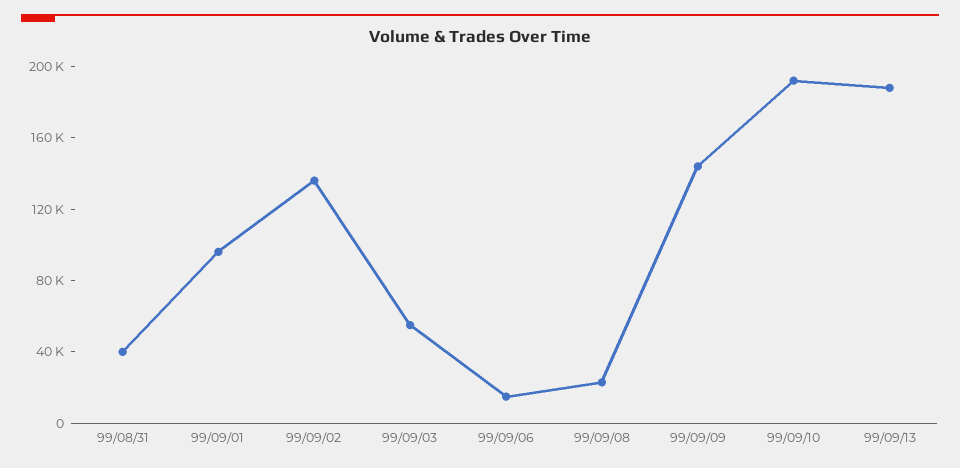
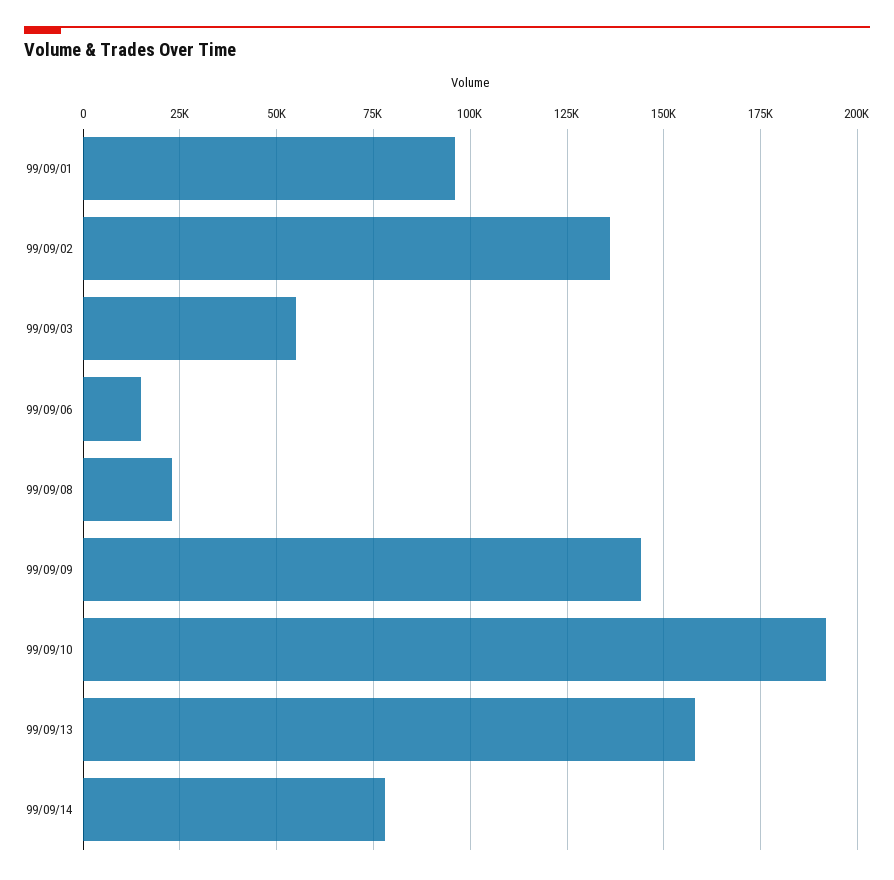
99/08/31: 40000 -> none
99/09/13: 190000 -> 157500
99/09/14: none -> 77500

